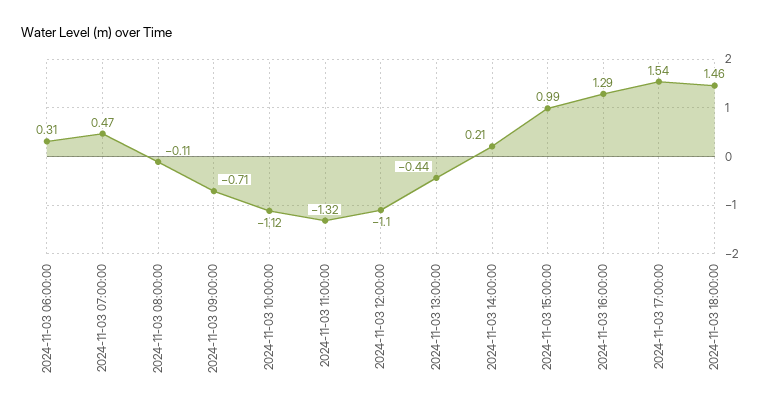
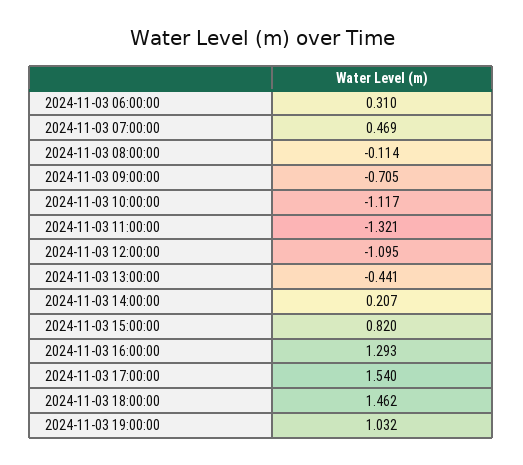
2024-11-03 15:00:00: 0.99 -> 0.82
2024-11-03 19:00:00: none -> 1.032

